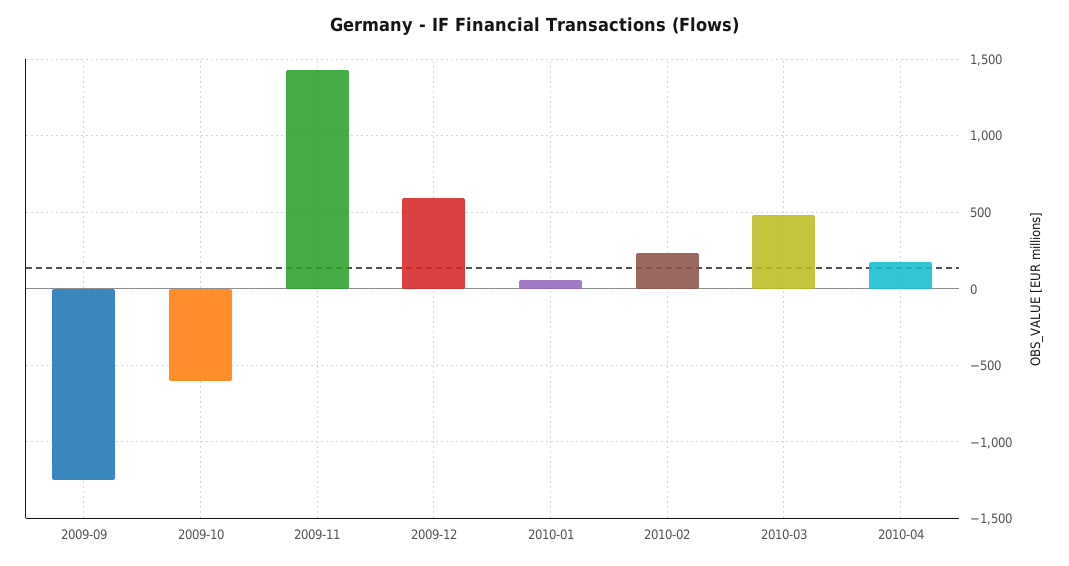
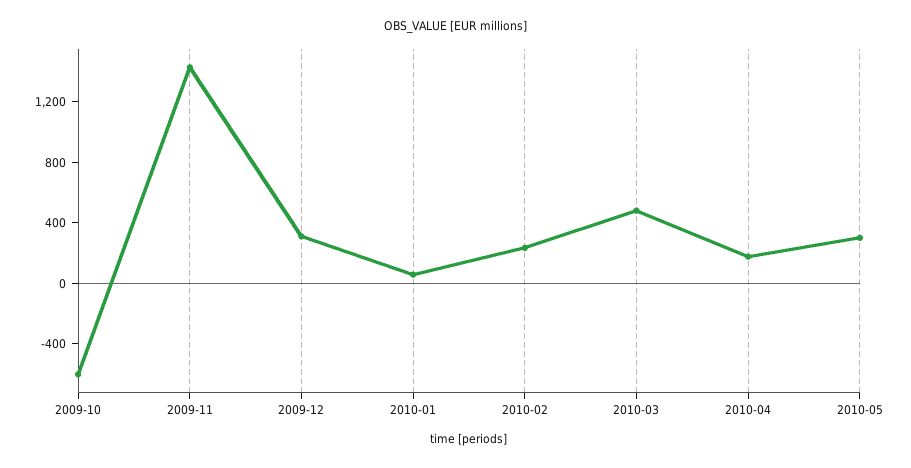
2009-09: -1250 -> none
2009-12: 600 -> 300
2010-05: none -> 300

